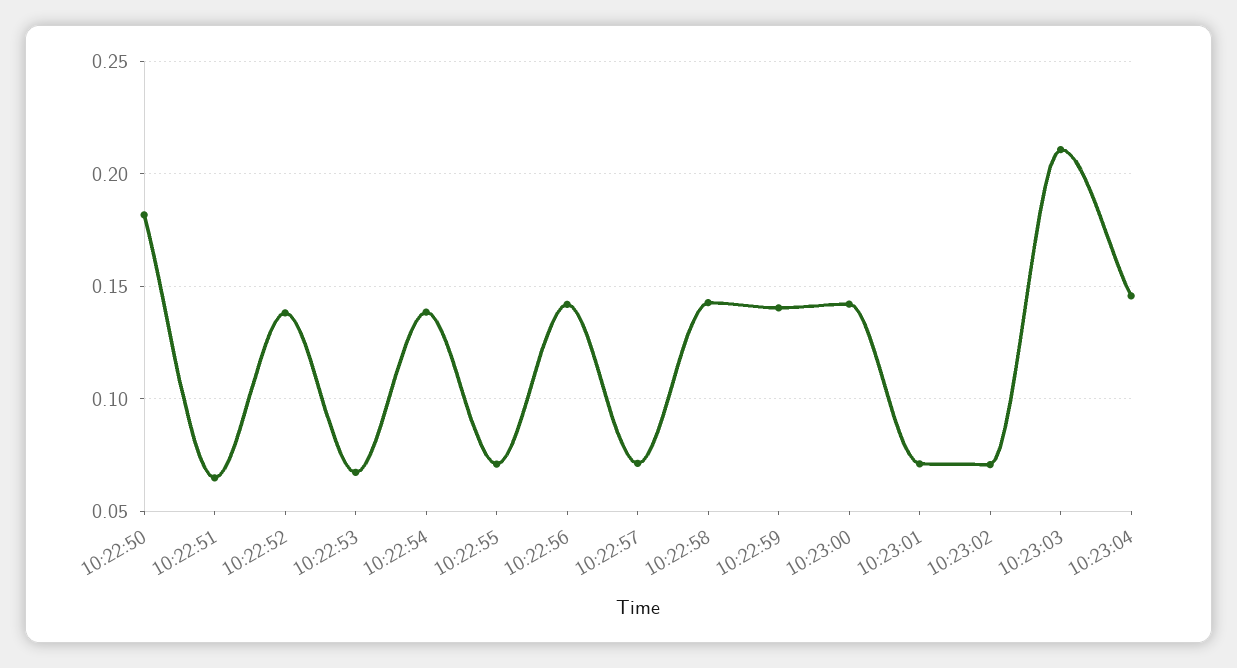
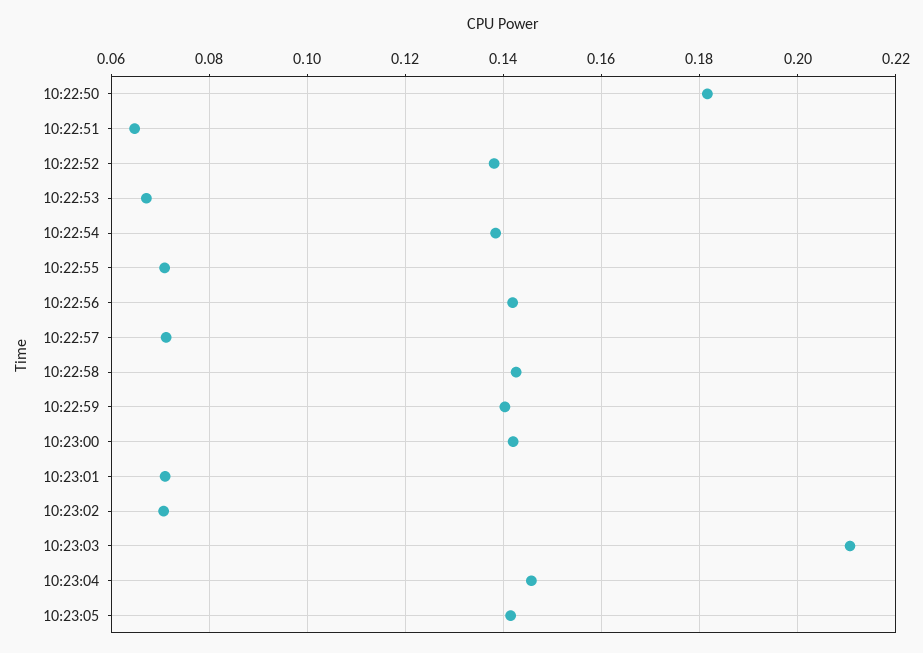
10:23:05: none -> 0.142

